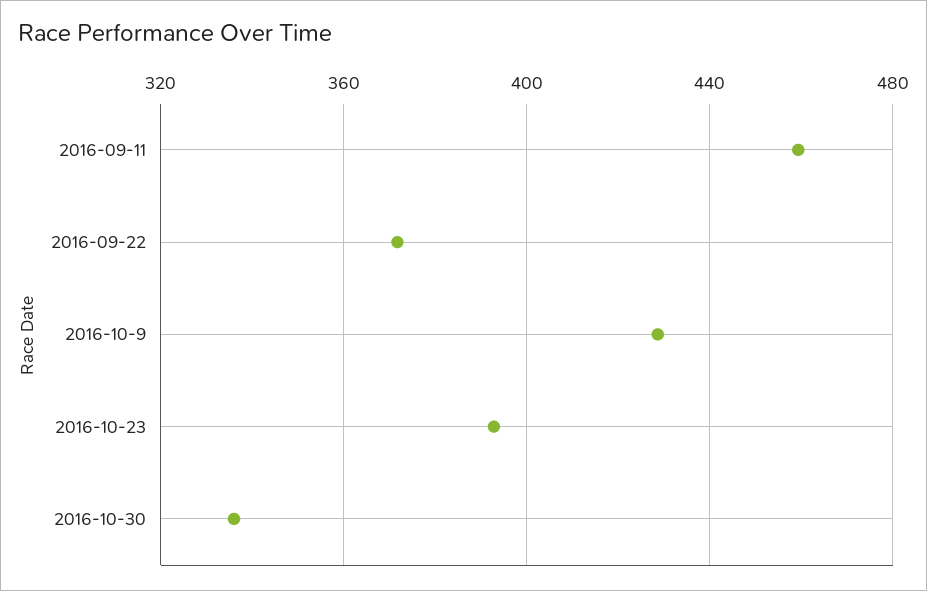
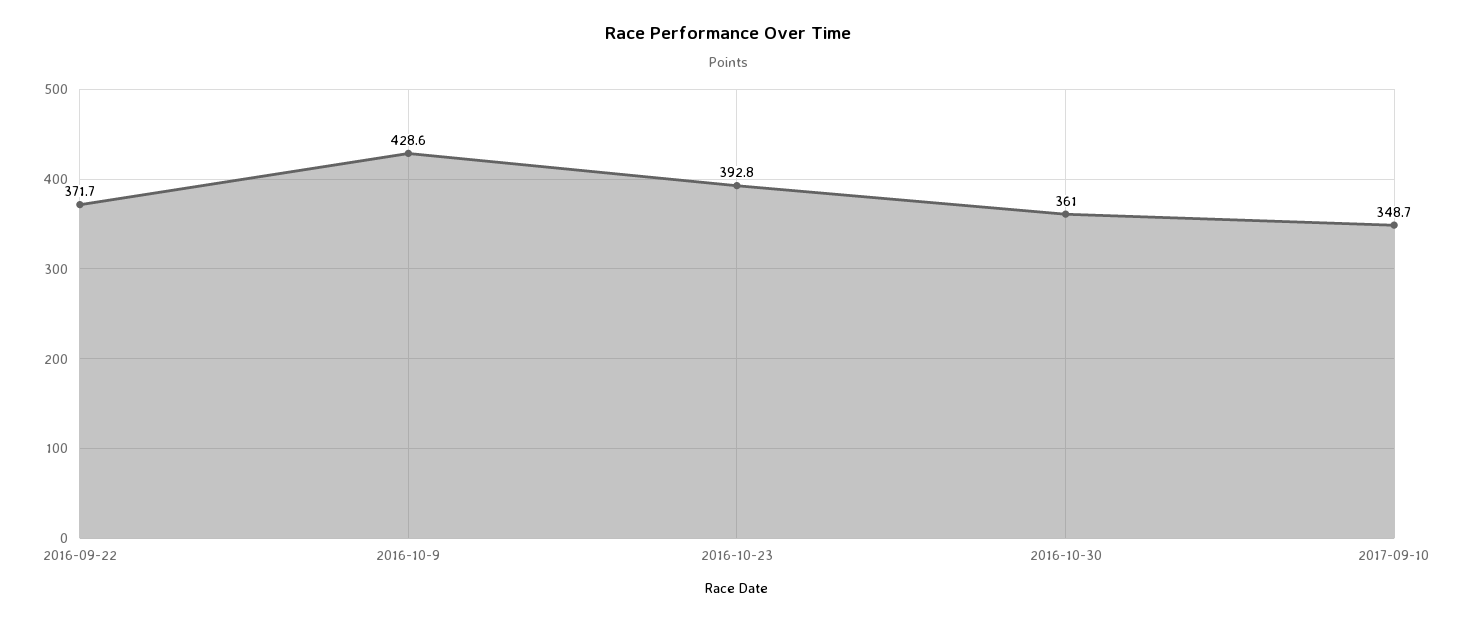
2016-09-11: 460 -> none
2016-10-30: 335 -> 361
2017-09-10: none -> 348.7

